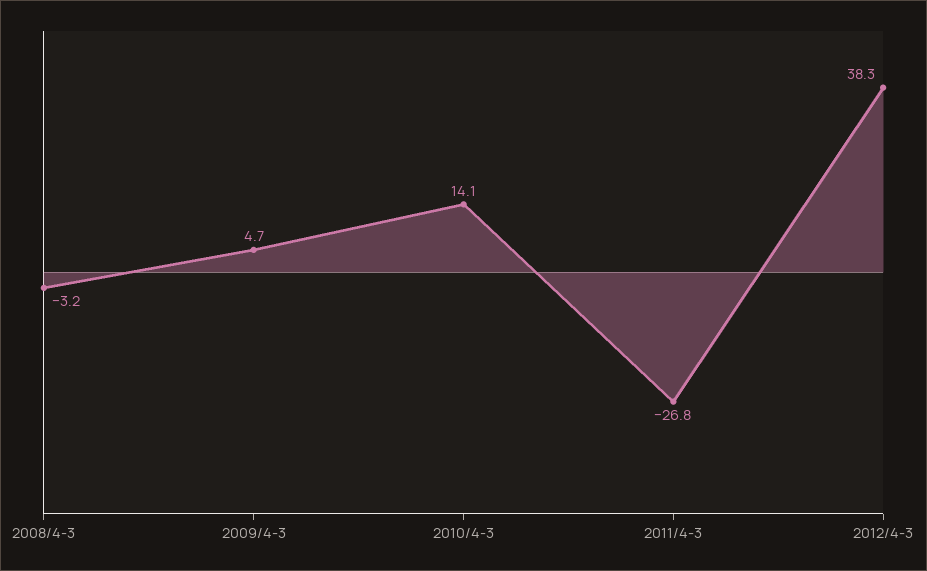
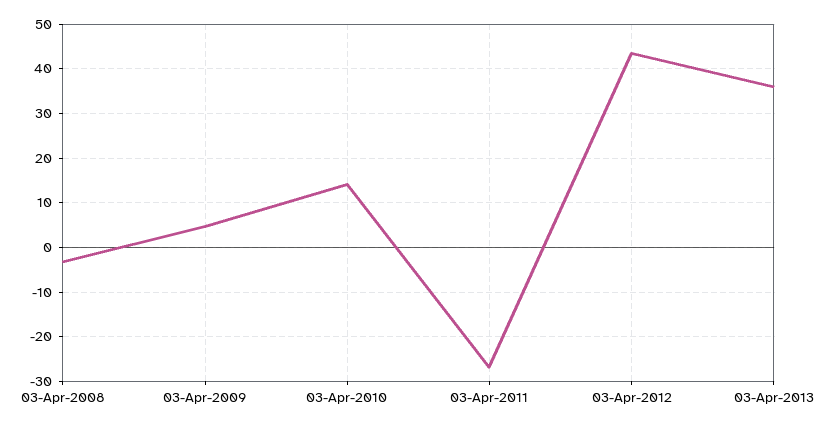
2012/4-3: 38.3 -> 44
03-Apr-2013: none -> 36

